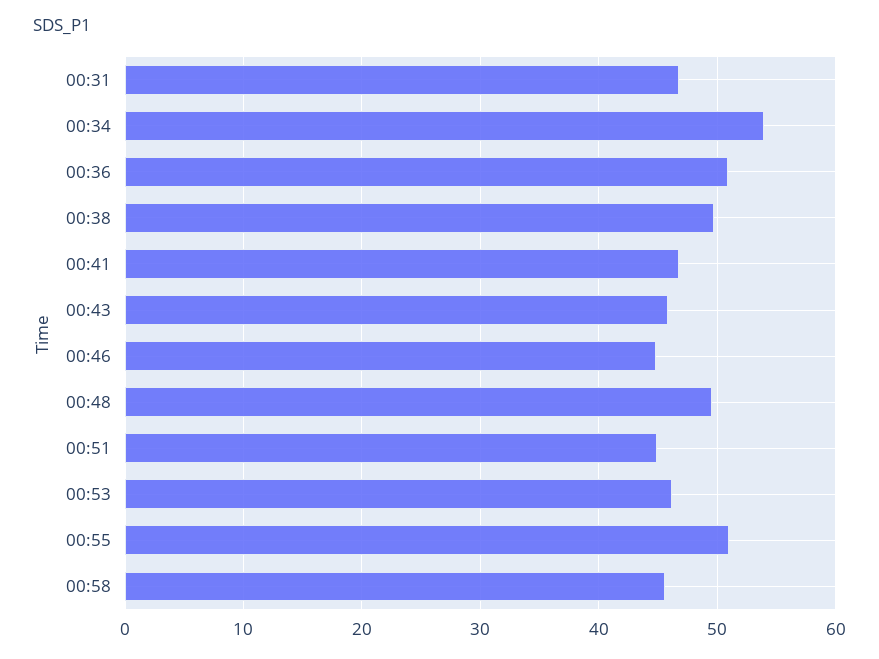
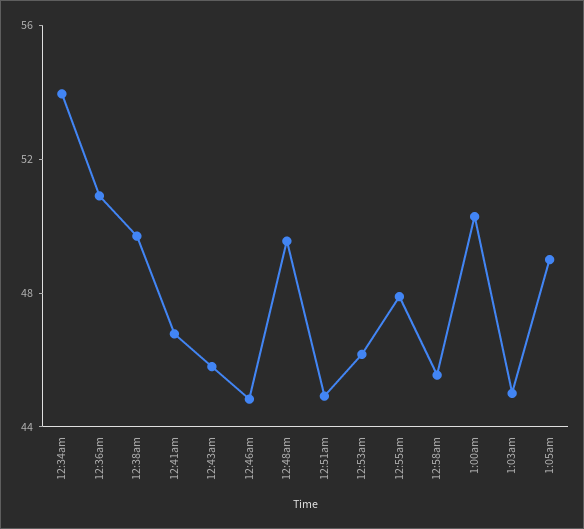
00:31: 47 -> none
00:55: 51 -> 48
1:00am: none -> 50
1:03am: none -> 45
1:05am: none -> 49

